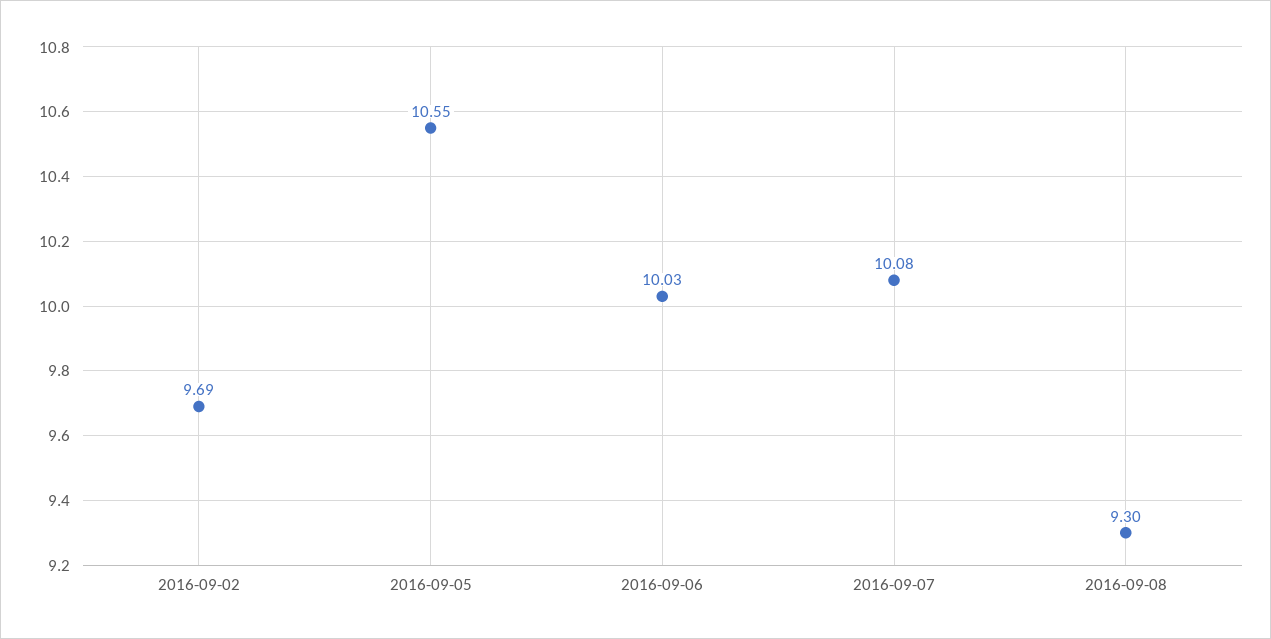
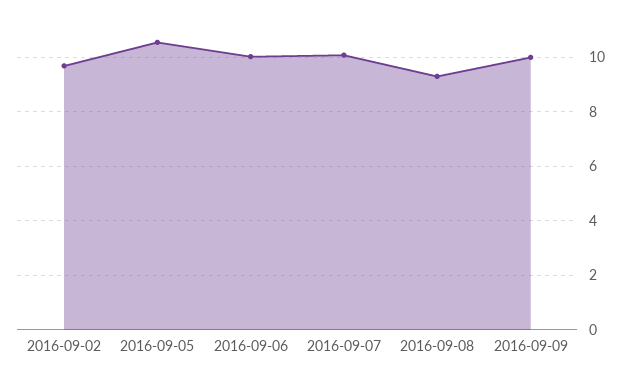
2016-09-09: none -> 10

